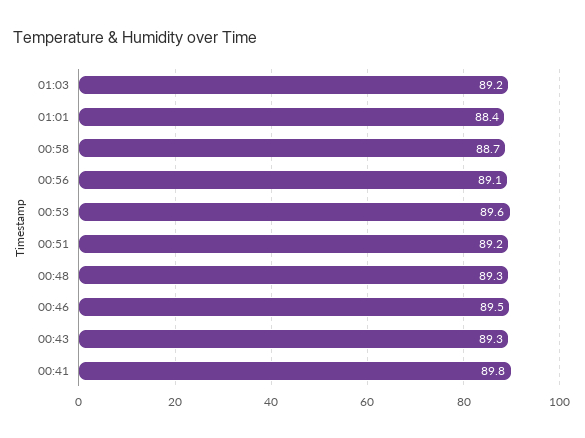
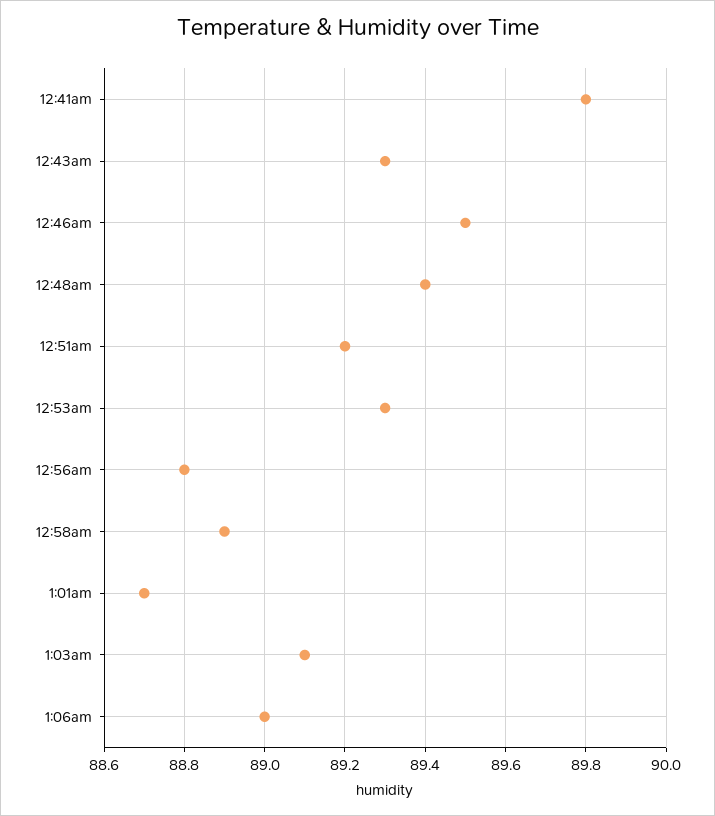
01:03: 89.2 -> 89.1
01:01: 88.4 -> 88.7
00:58: 88.7 -> 88.9
00:56: 89.1 -> 88.8
00:53: 89.6 -> 89.3
00:48: 89.3 -> 89.4
1:06am: none -> 89

